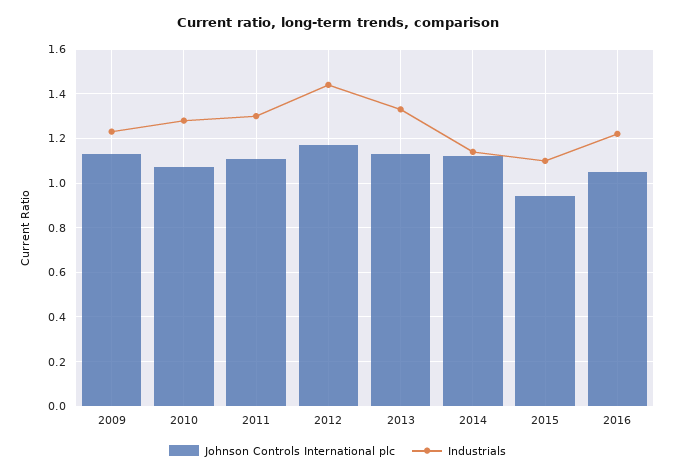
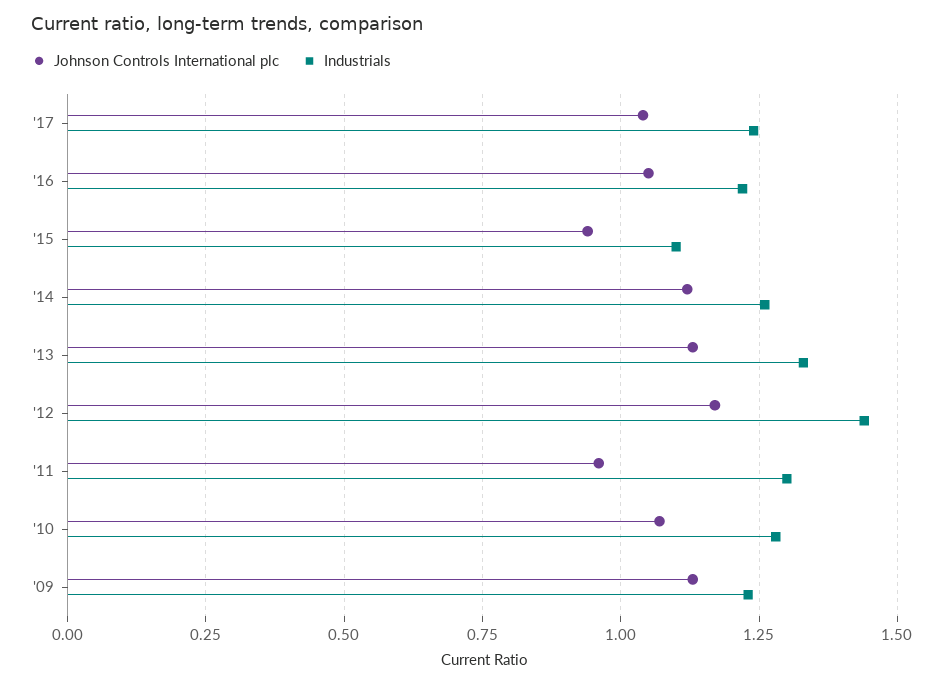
Johnson Controls International plc, 2011: 1.1 -> 0.95
Industrials, 2014: 1.15 -> 1.25
Johnson Controls International plc, '17: none -> 1.05
Industrials, '17: none -> 1.25

